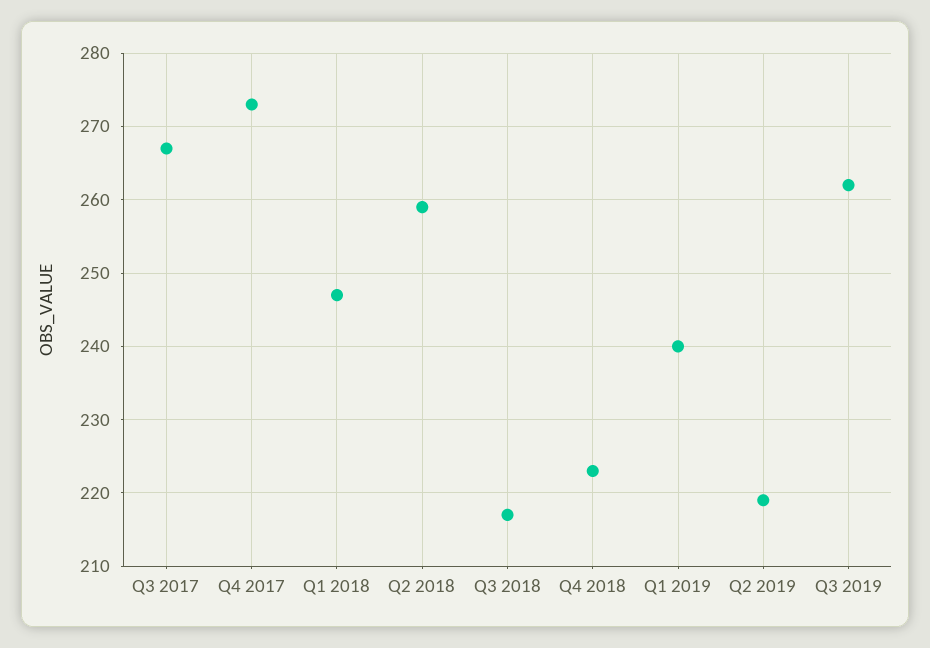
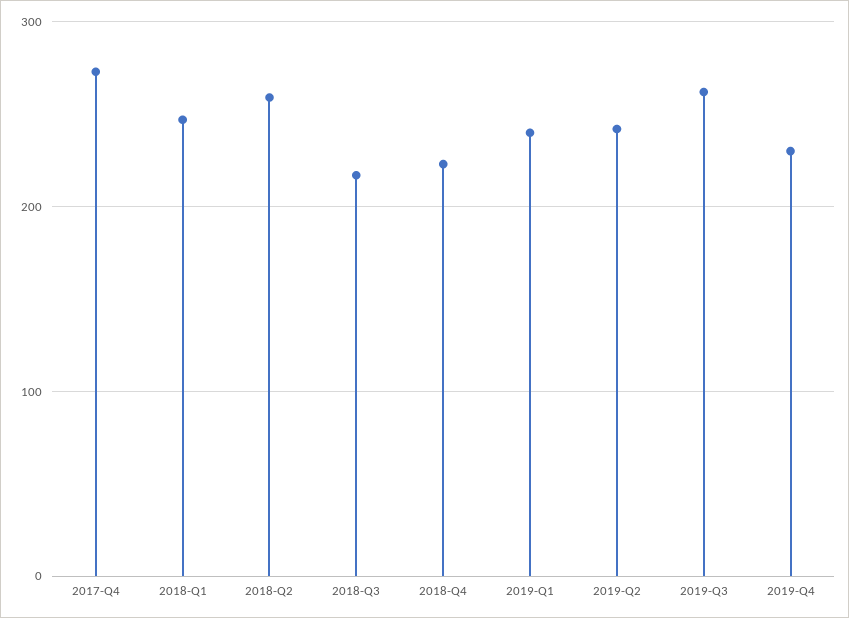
Q3 2017: 267 -> none
Q2 2019: 219 -> 240
2019-Q4: none -> 230

